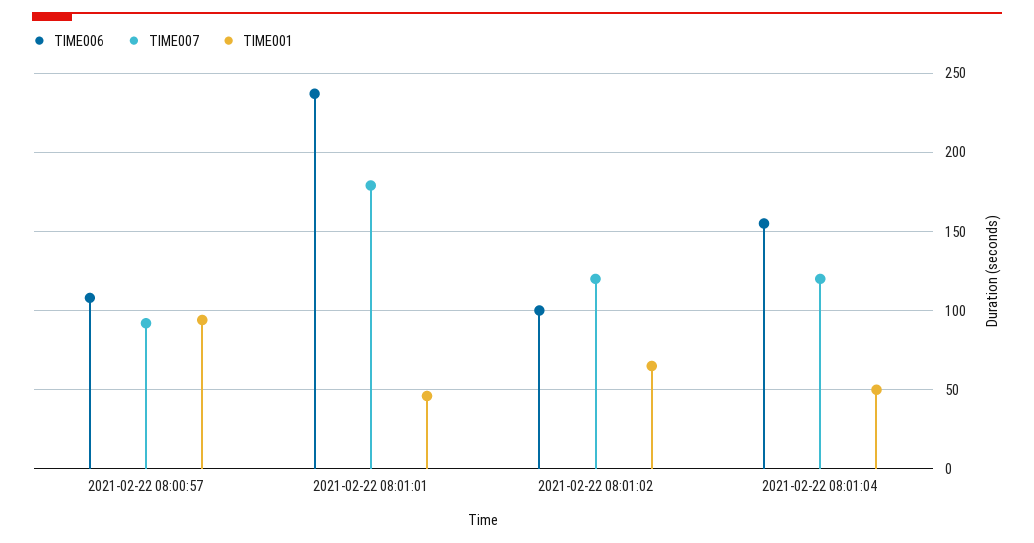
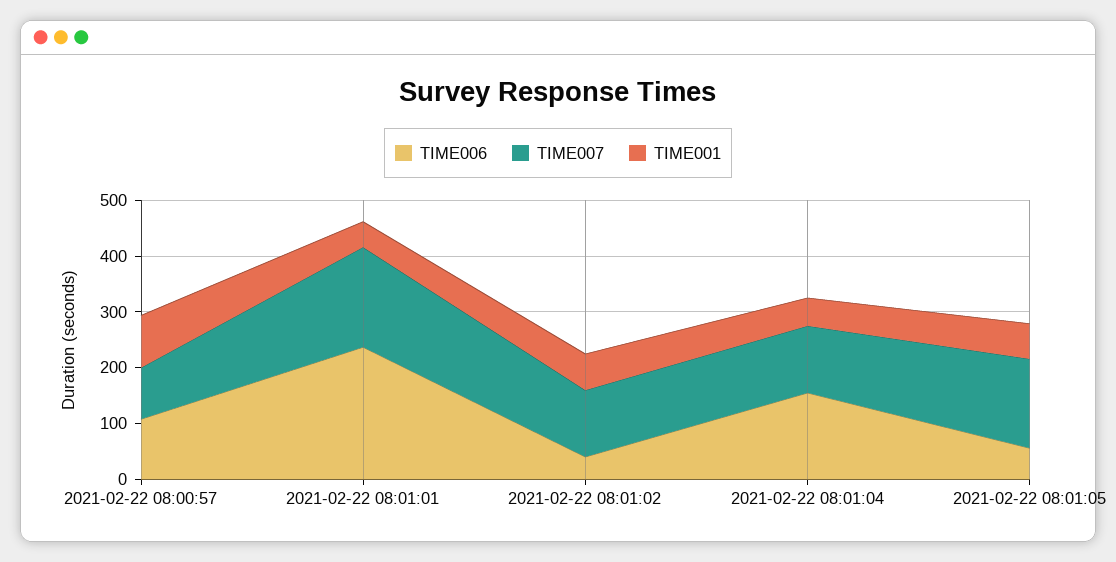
TIME006, 2021-02-22 08:01:02: 100 -> 40
TIME006, 2021-02-22 08:01:05: none -> 60
TIME007, 2021-02-22 08:01:05: none -> 160
TIME001, 2021-02-22 08:01:05: none -> 60

